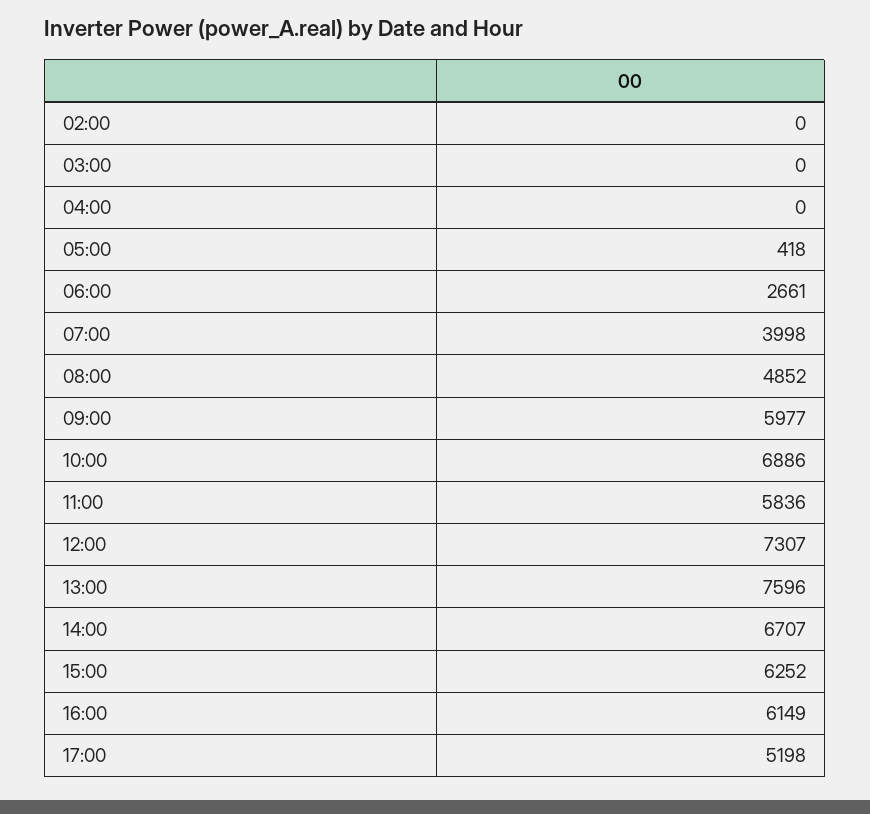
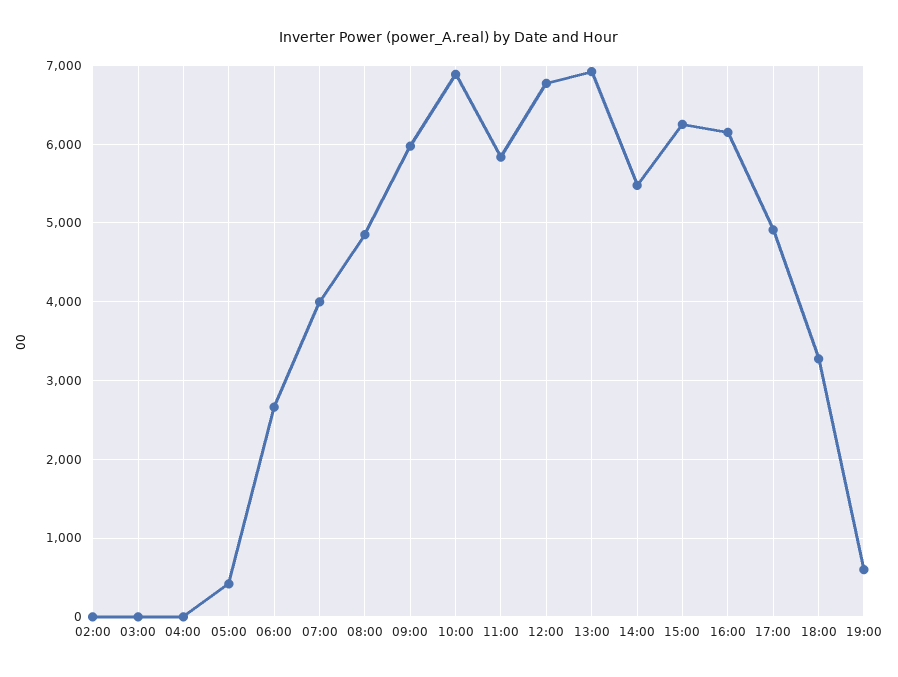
12:00: 7307 -> 6800
13:00: 7596 -> 6900
14:00: 6707 -> 5500
17:00: 5198 -> 4900
18:00: none -> 3300
19:00: none -> 600

